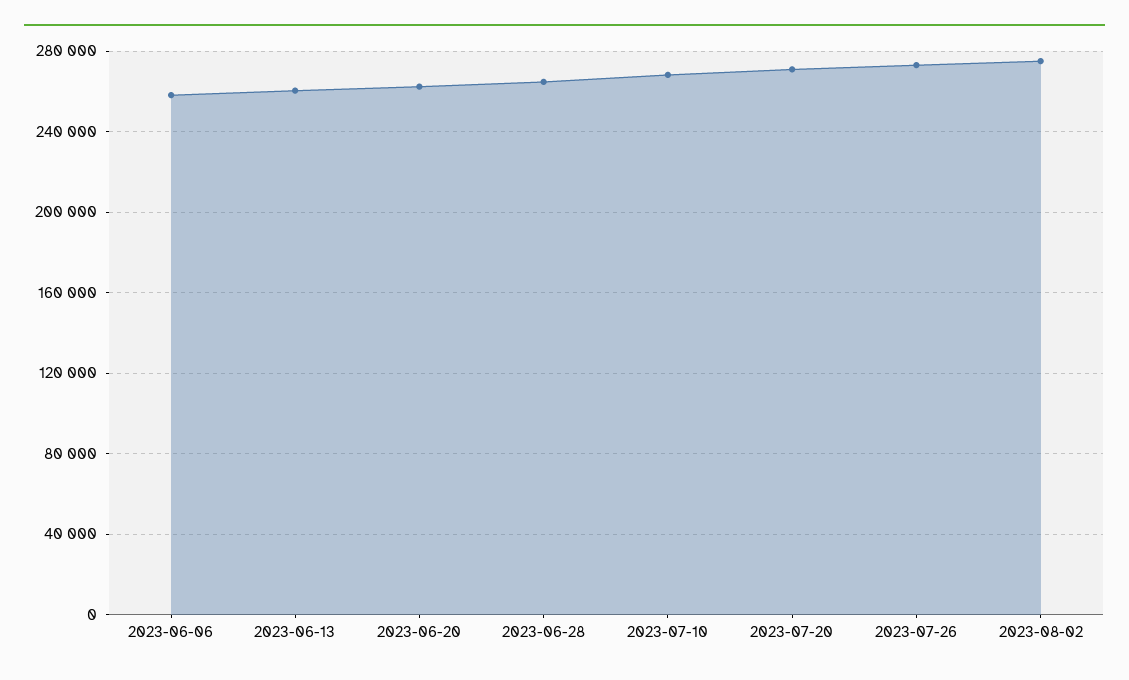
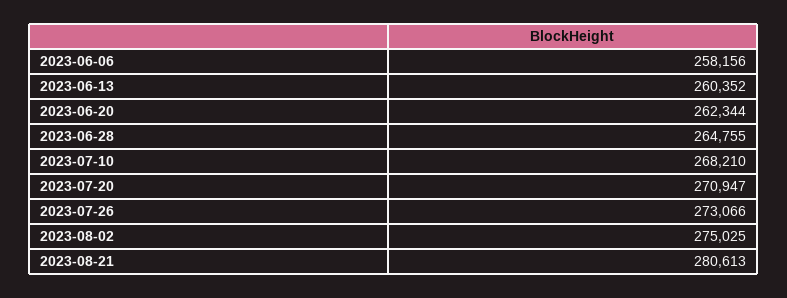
2023-08-21: none -> 280613

